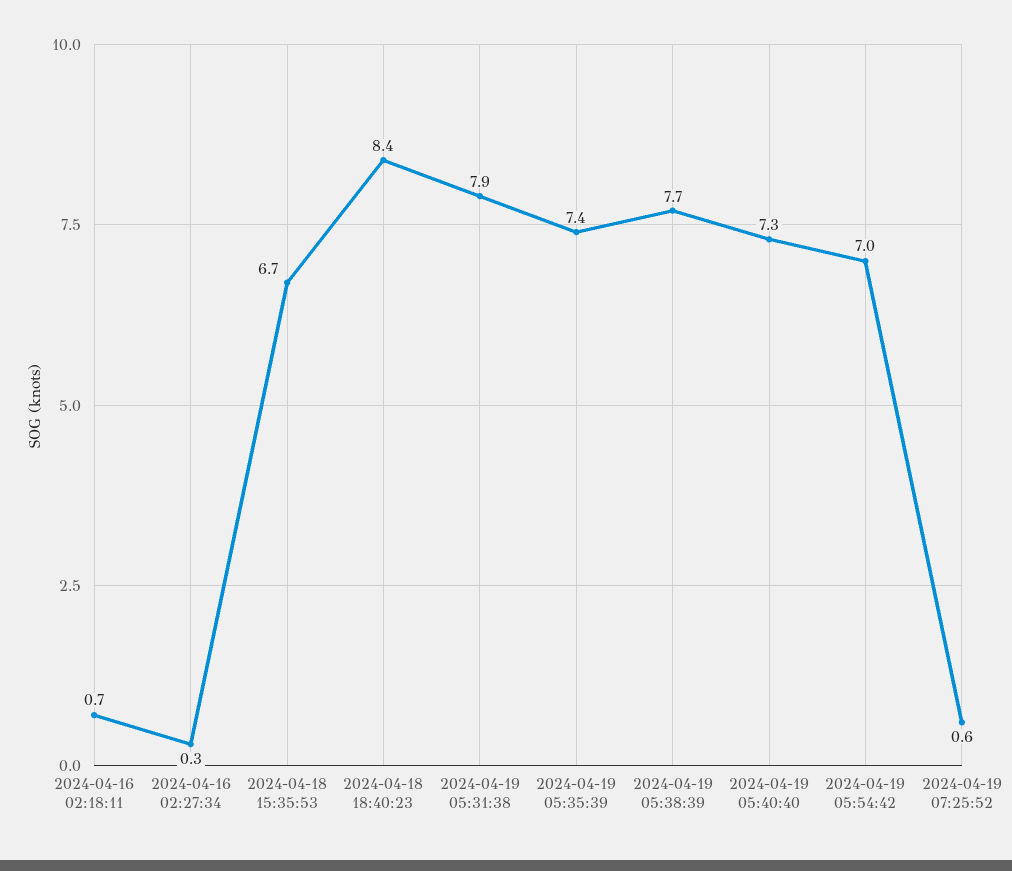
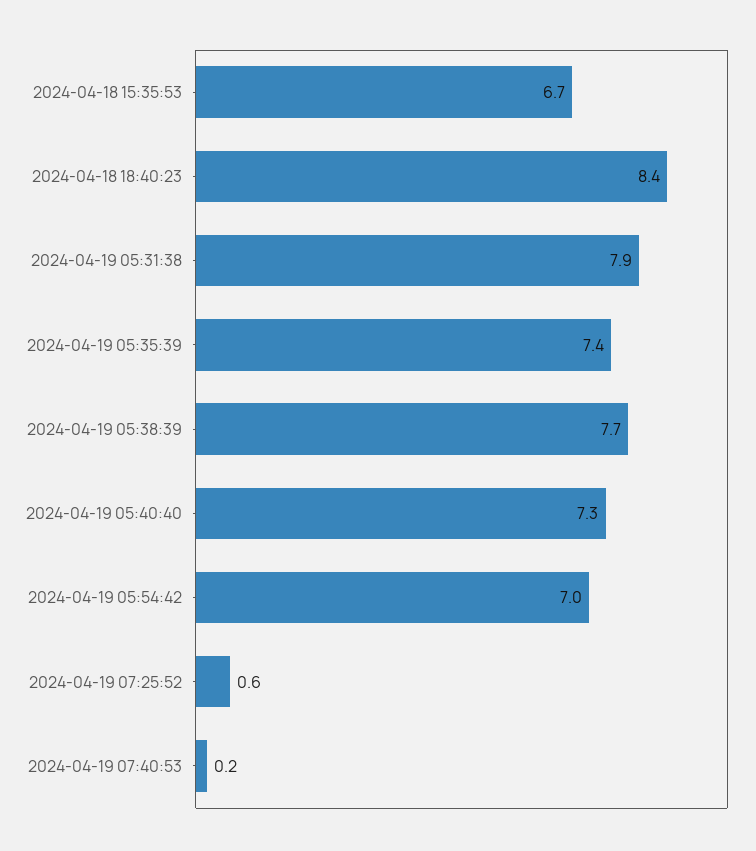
2024-04-16 02:18:11: 0.7 -> none
2024-04-16 02:27:34: 0.3 -> none
2024-04-19 07:40:53: none -> 0.2

